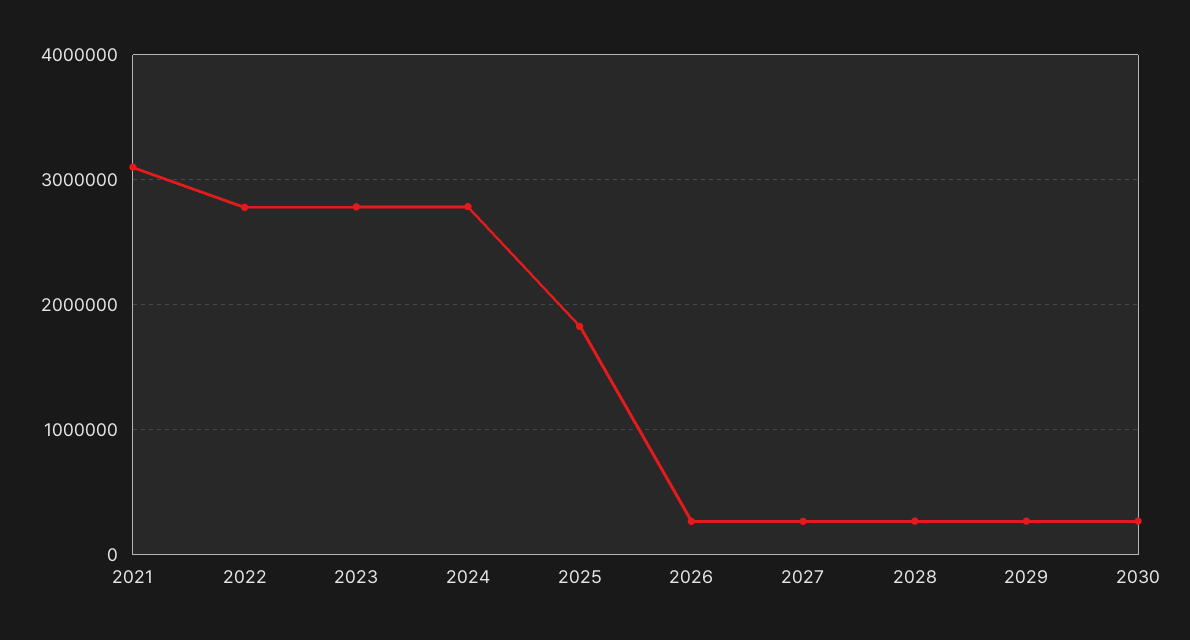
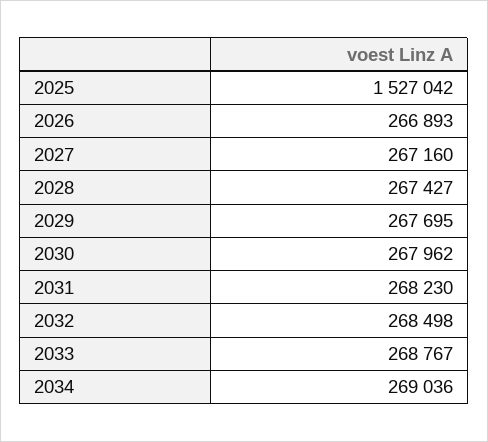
2021: 3100000 -> none
2022: 2800000 -> none
2023: 2800000 -> none
2024: 2800000 -> none
2025: 1800000 -> 1527042
2031: none -> 268230
2032: none -> 268498
2033: none -> 268767
2034: none -> 269036

